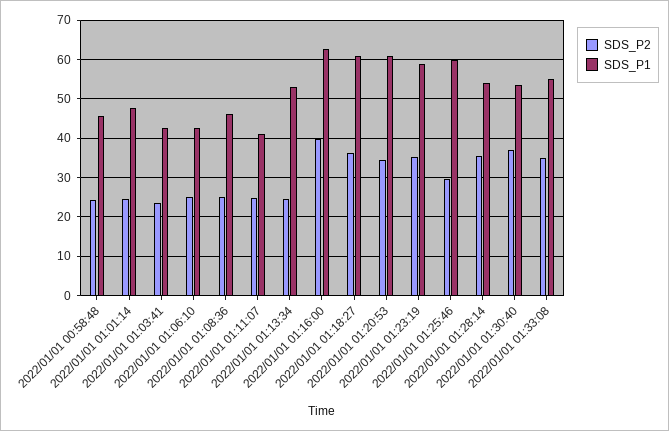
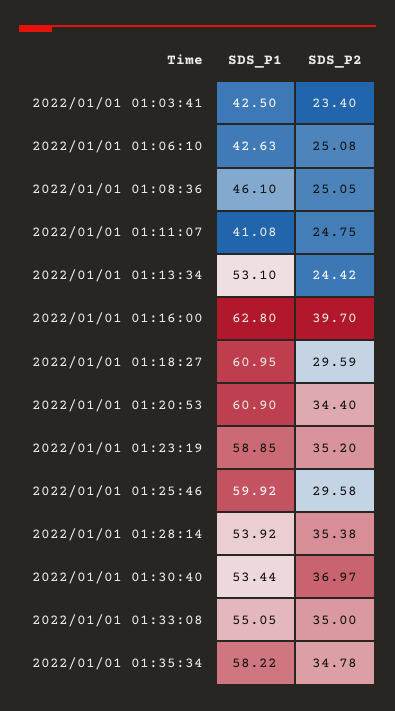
SDS_P2, 2022/01/01 00:58:48: 24 -> none
SDS_P1, 2022/01/01 00:58:48: 46 -> none
SDS_P2, 2022/01/01 01:01:14: 24 -> none
SDS_P1, 2022/01/01 01:01:14: 48 -> none
SDS_P2, 2022/01/01 01:18:27: 36 -> 29.59
SDS_P1, 2022/01/01 01:35:34: none -> 58.22
SDS_P2, 2022/01/01 01:35:34: none -> 34.78

